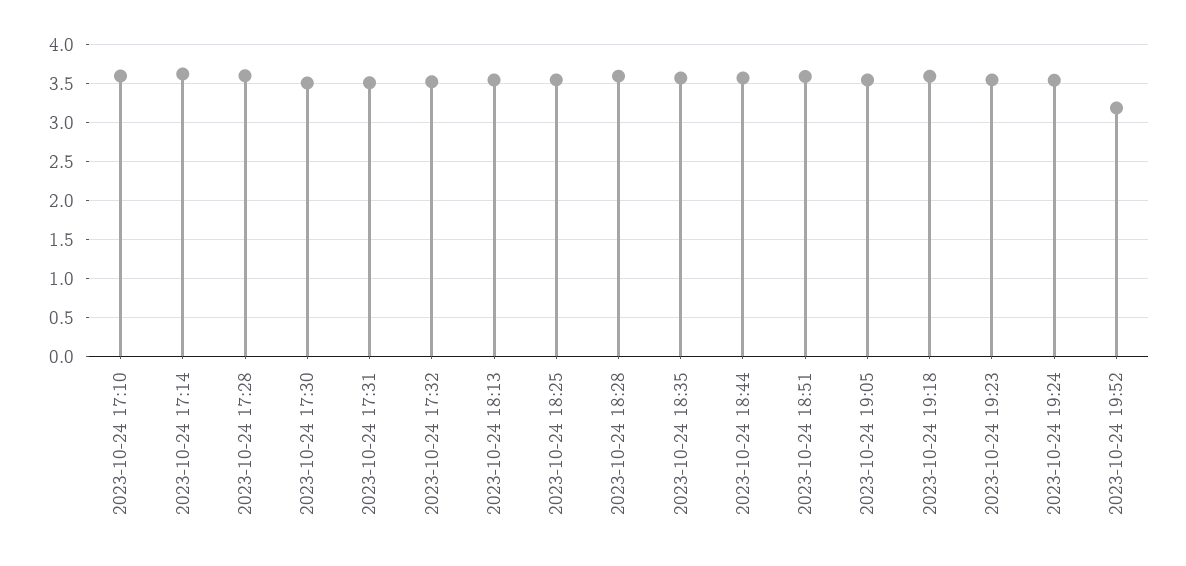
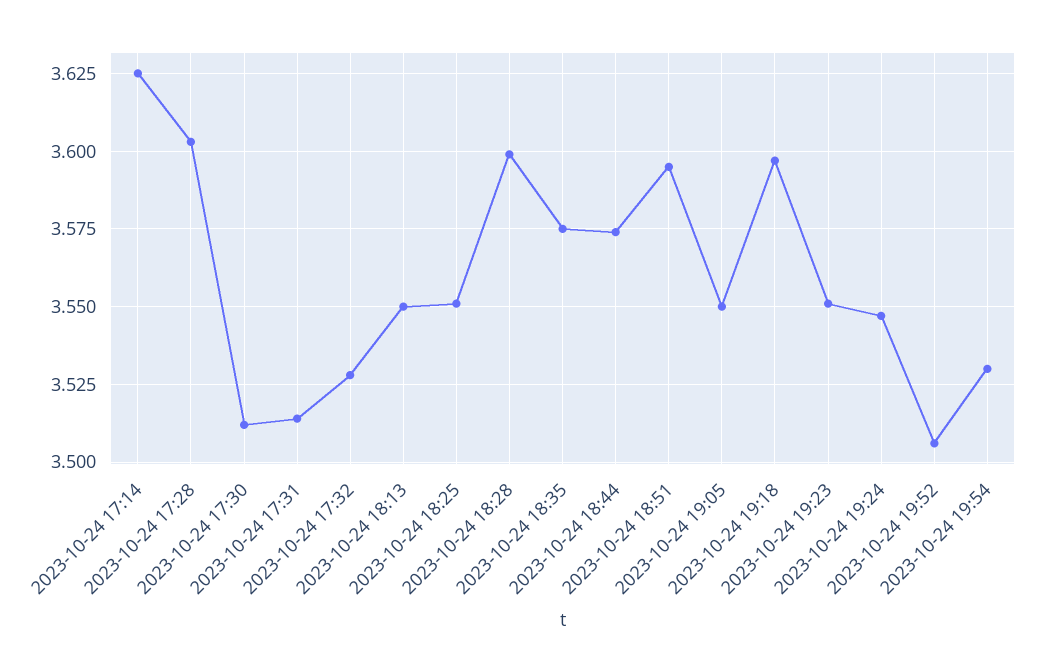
2023-10-24 17:10: 3.6 -> none
2023-10-24 19:52: 3.2 -> 3.505
2023-10-24 19:54: none -> 3.53

